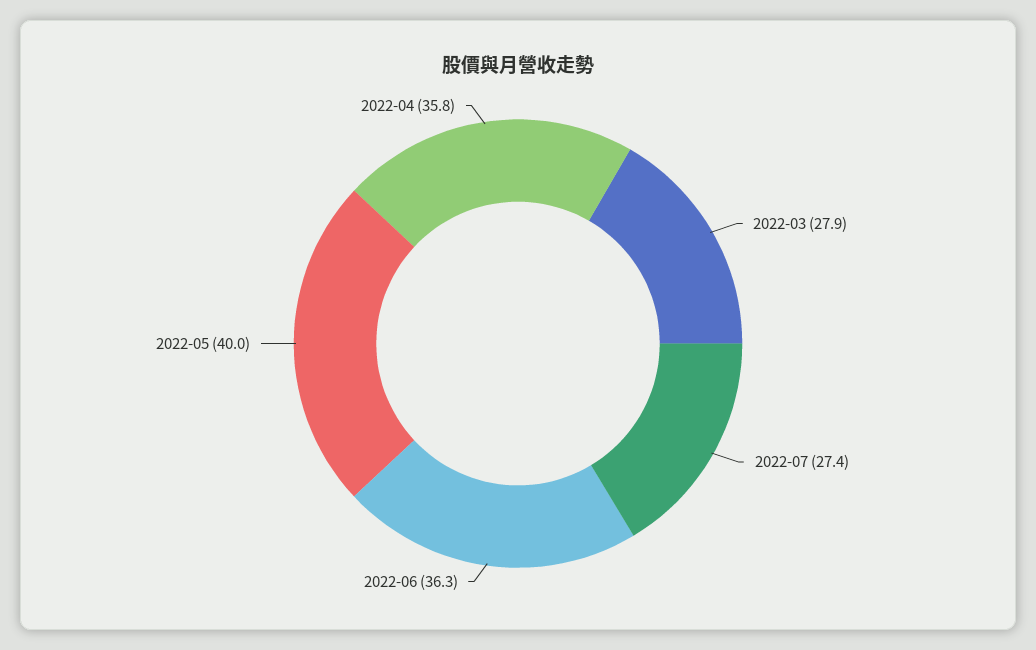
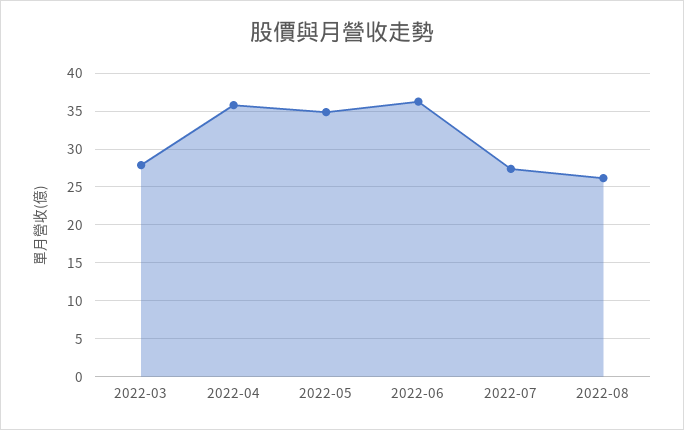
2022-05: 40 -> 35
2022-08: none -> 26

